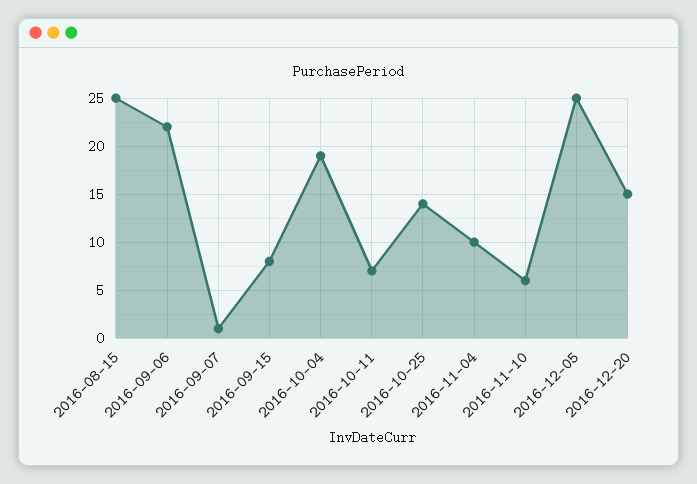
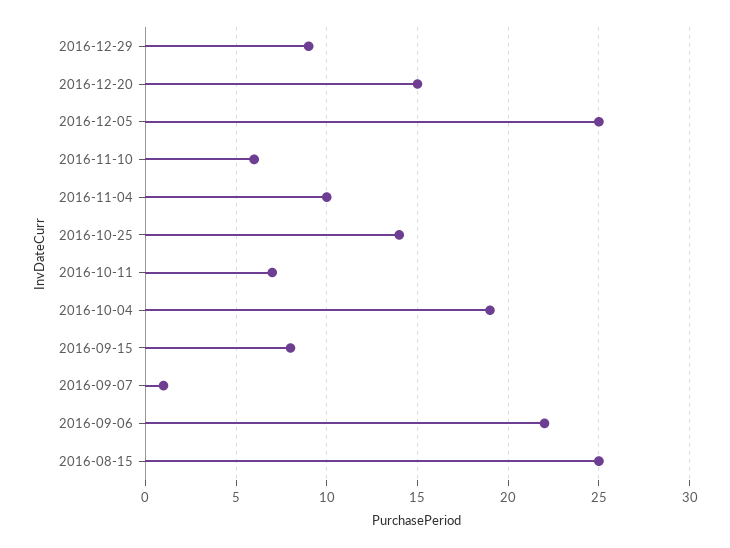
2016-12-29: none -> 9

